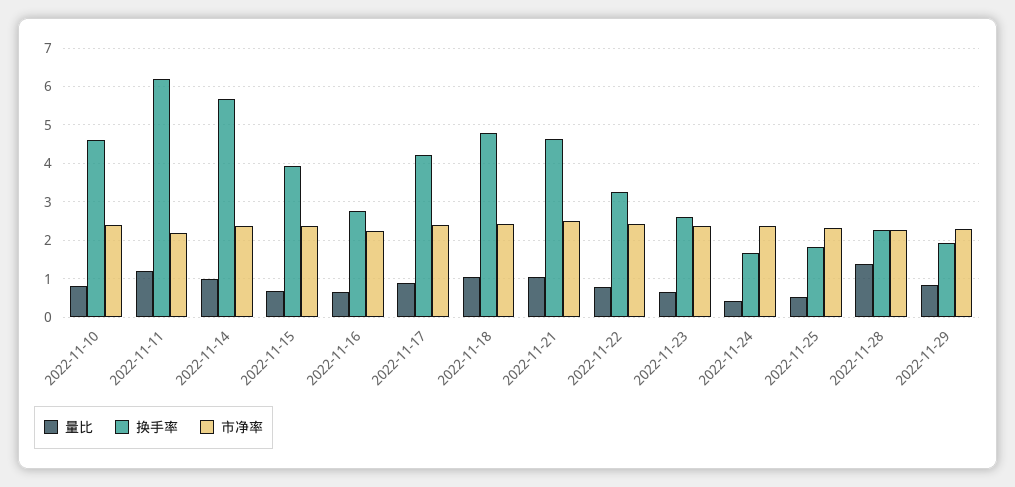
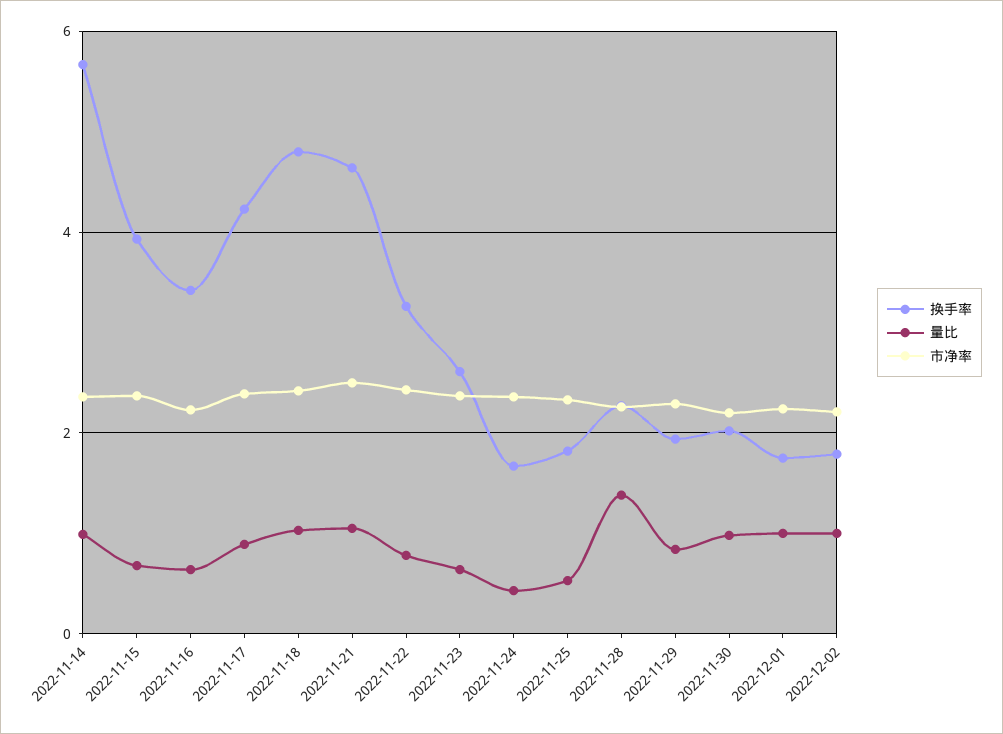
量比, 2022-11-10: 0.8 -> none
换手率, 2022-11-10: 4.6 -> none
市净率, 2022-11-10: 2.4 -> none
量比, 2022-11-11: 1.2 -> none
换手率, 2022-11-11: 6.2 -> none
市净率, 2022-11-11: 2.2 -> none
换手率, 2022-11-16: 2.8 -> 3.4
换手率, 2022-11-30: none -> 2
量比, 2022-11-30: none -> 1
市净率, 2022-11-30: none -> 2.2
换手率, 2022-12-01: none -> 1.8
量比, 2022-12-01: none -> 1
市净率, 2022-12-01: none -> 2.2
换手率, 2022-12-02: none -> 1.8
量比, 2022-12-02: none -> 1
市净率, 2022-12-02: none -> 2.2

